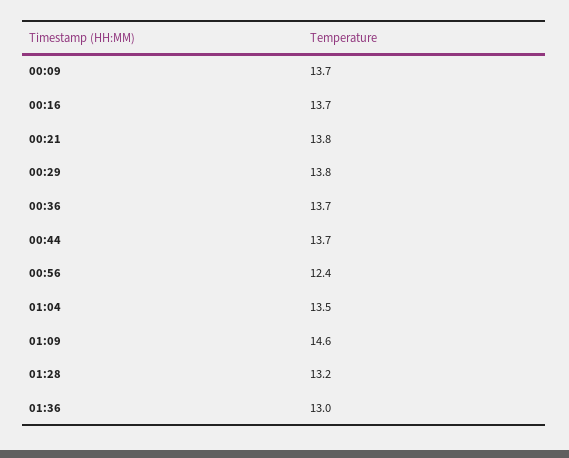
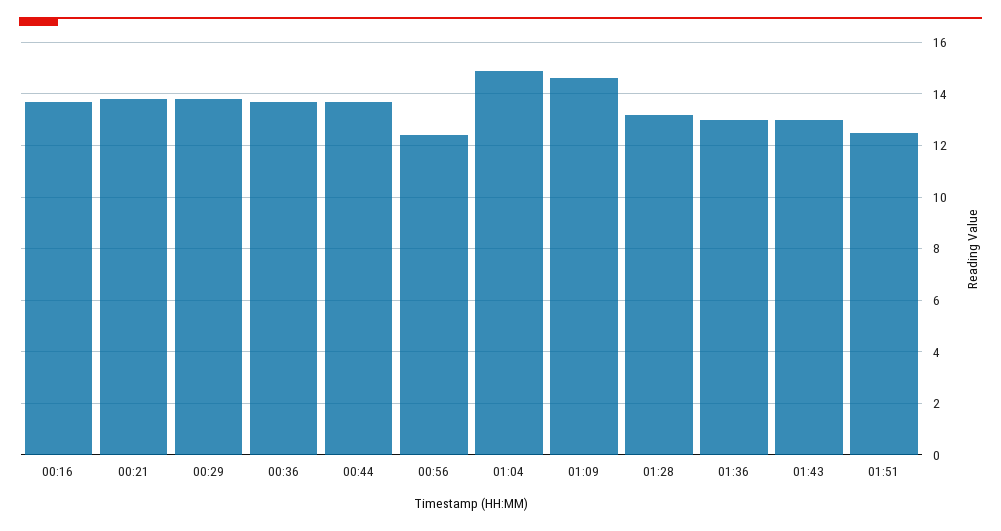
00:09: 13.7 -> none
01:04: 13.5 -> 15
01:43: none -> 13
01:51: none -> 12.5

